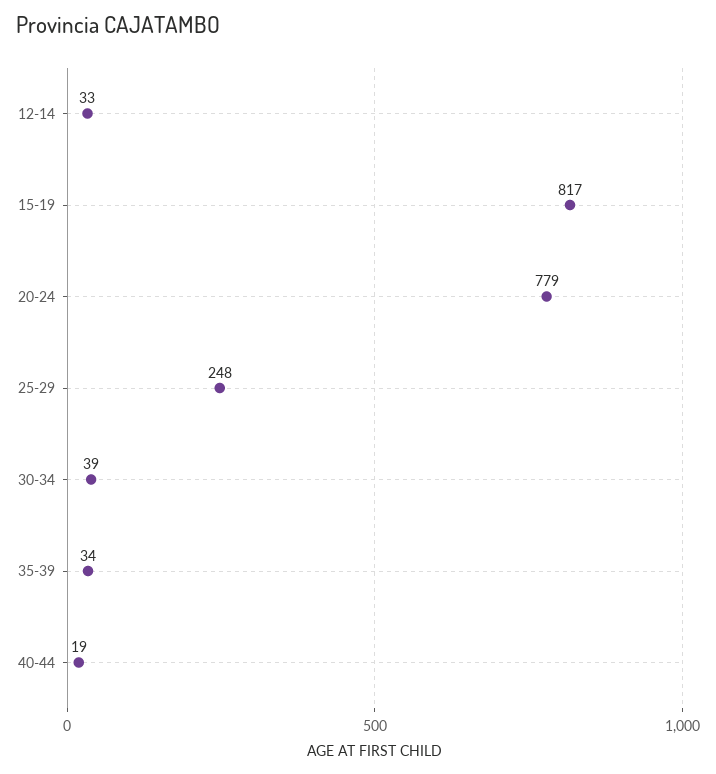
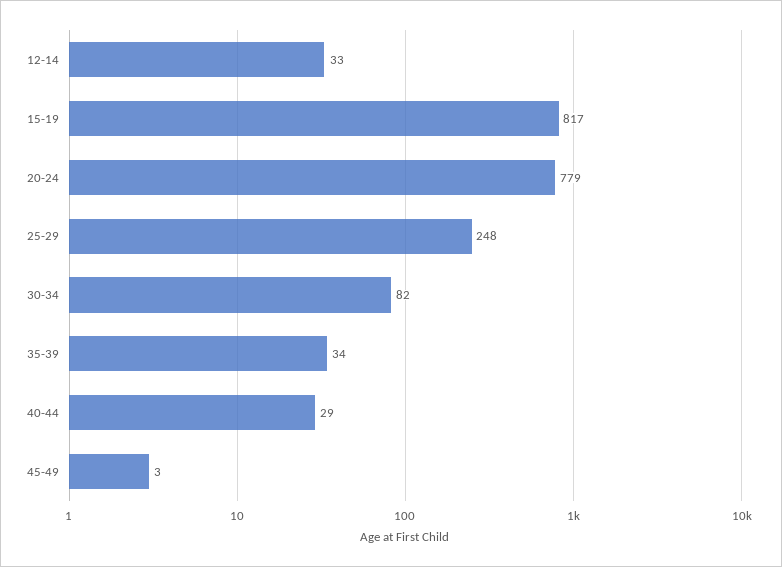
30-34: 39 -> 82
40-44: 19 -> 29
45-49: none -> 3

